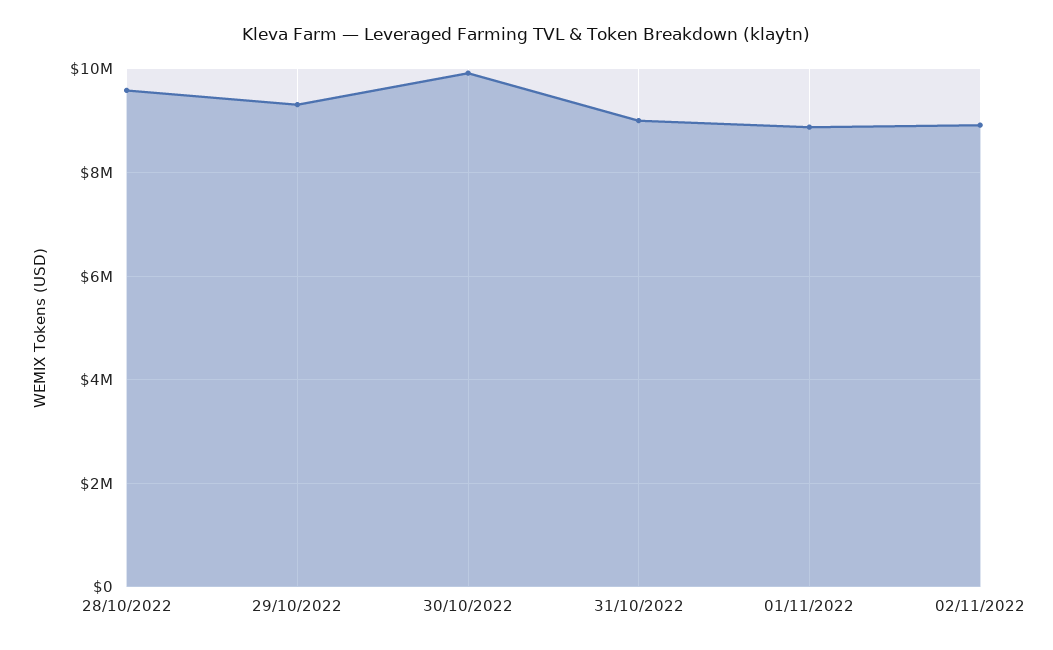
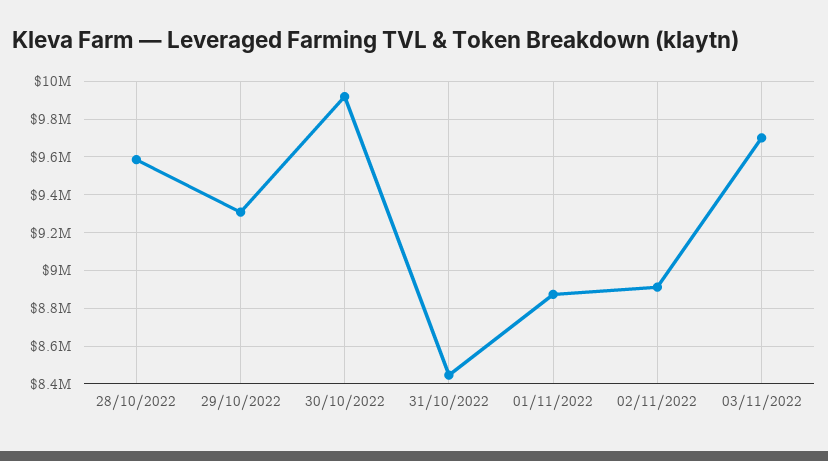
31/10/2022: 9000000 -> 8450000
03/11/2022: none -> 9700000

